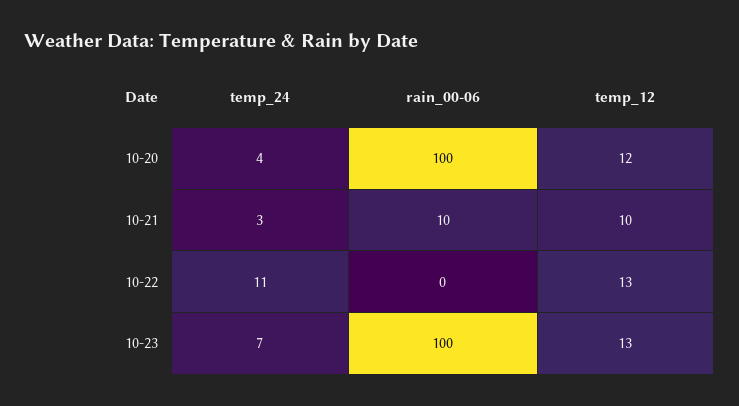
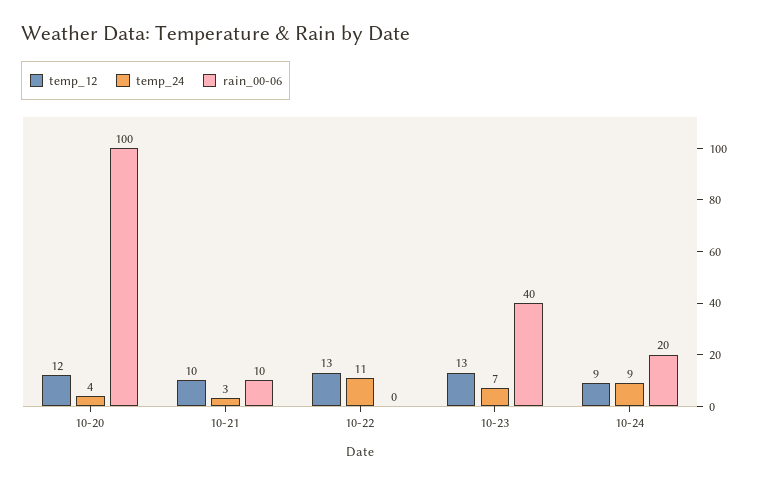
rain_00-06, 10-23: 100 -> 40
temp_12, 10-24: none -> 9
temp_24, 10-24: none -> 9
rain_00-06, 10-24: none -> 20

